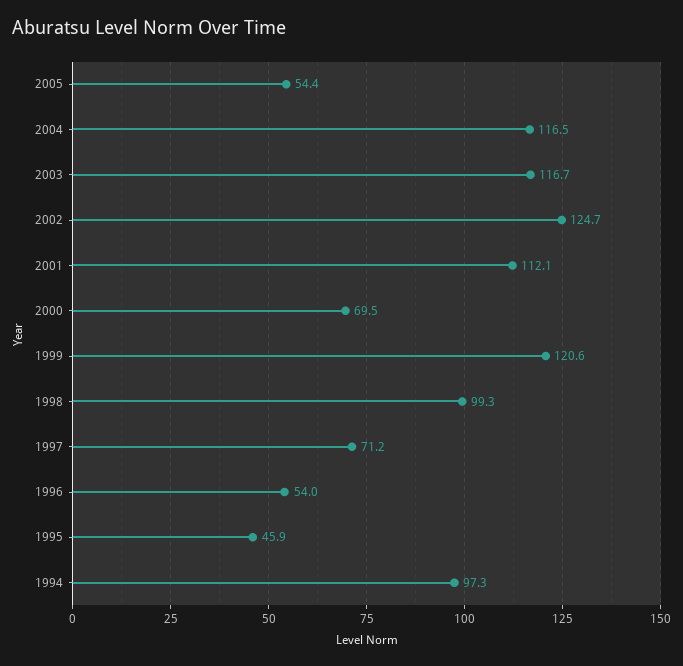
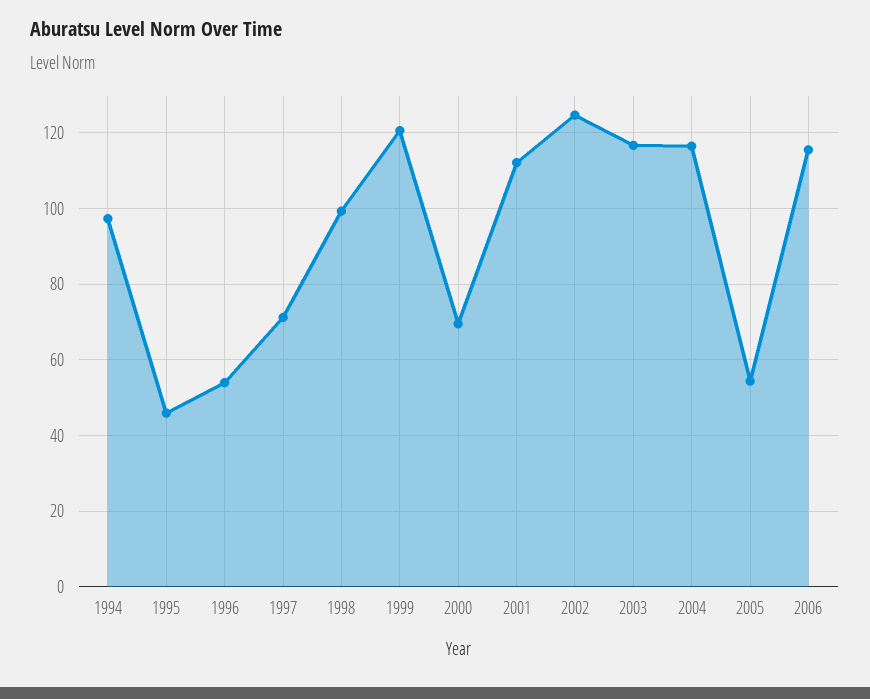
2006: none -> 116

